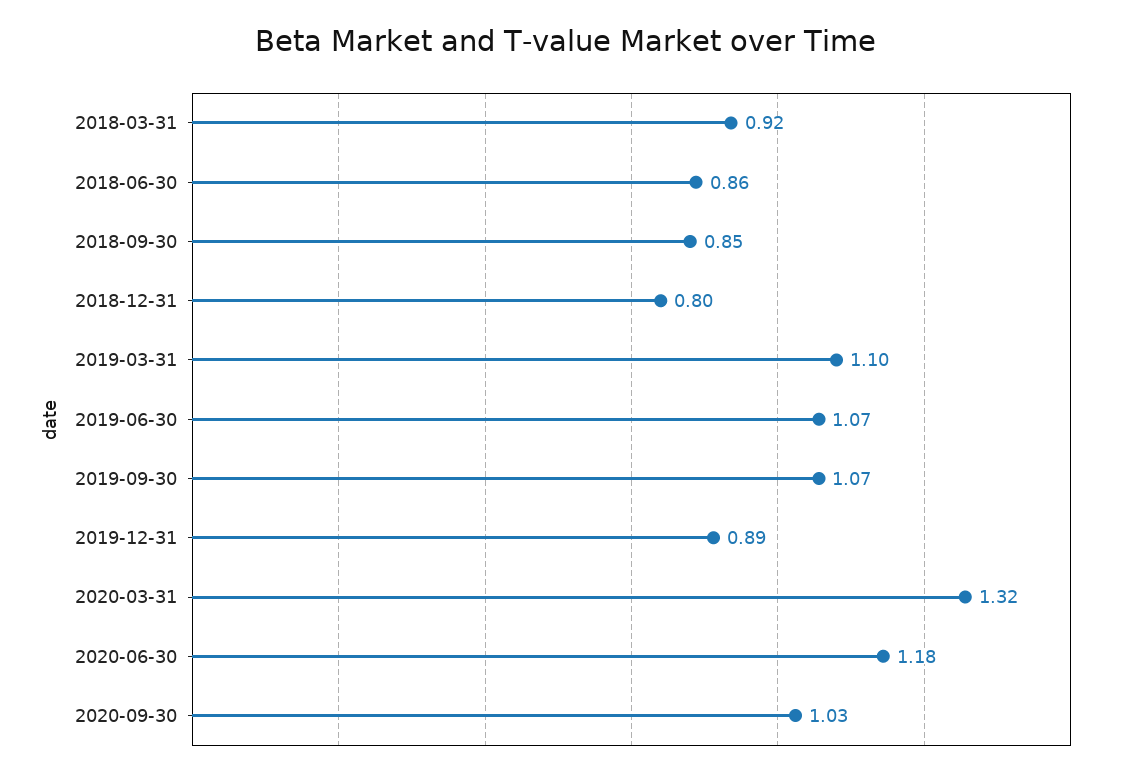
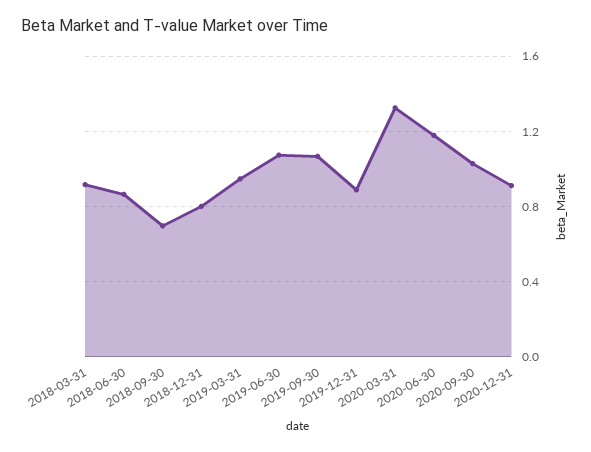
2018-09-30: 0.85 -> 0.7
2019-03-31: 1.1 -> 0.95
2020-12-31: none -> 0.9

